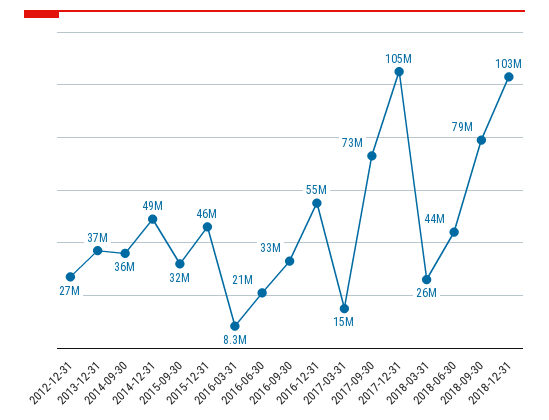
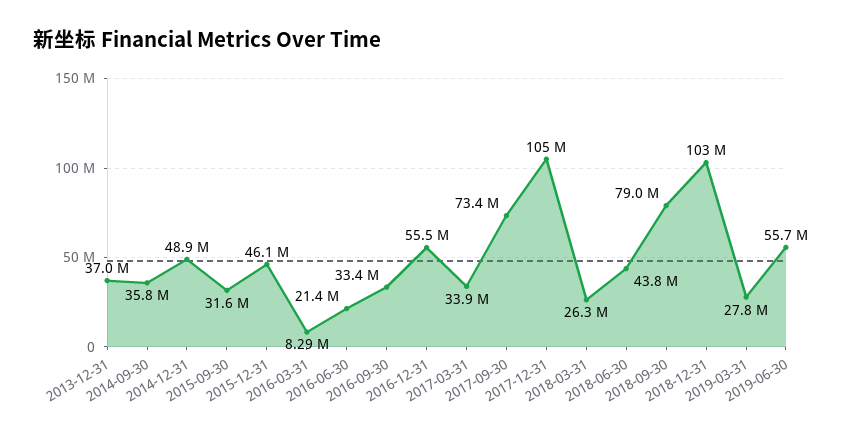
2012-12-31: 27000000 -> none
2017-03-31: 15000000 -> 33900000
2019-03-31: none -> 27800000
2019-06-30: none -> 55700000

